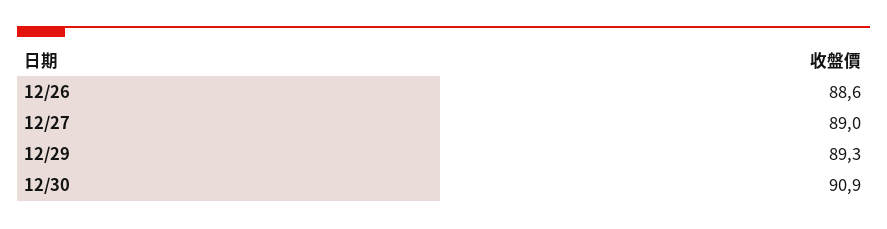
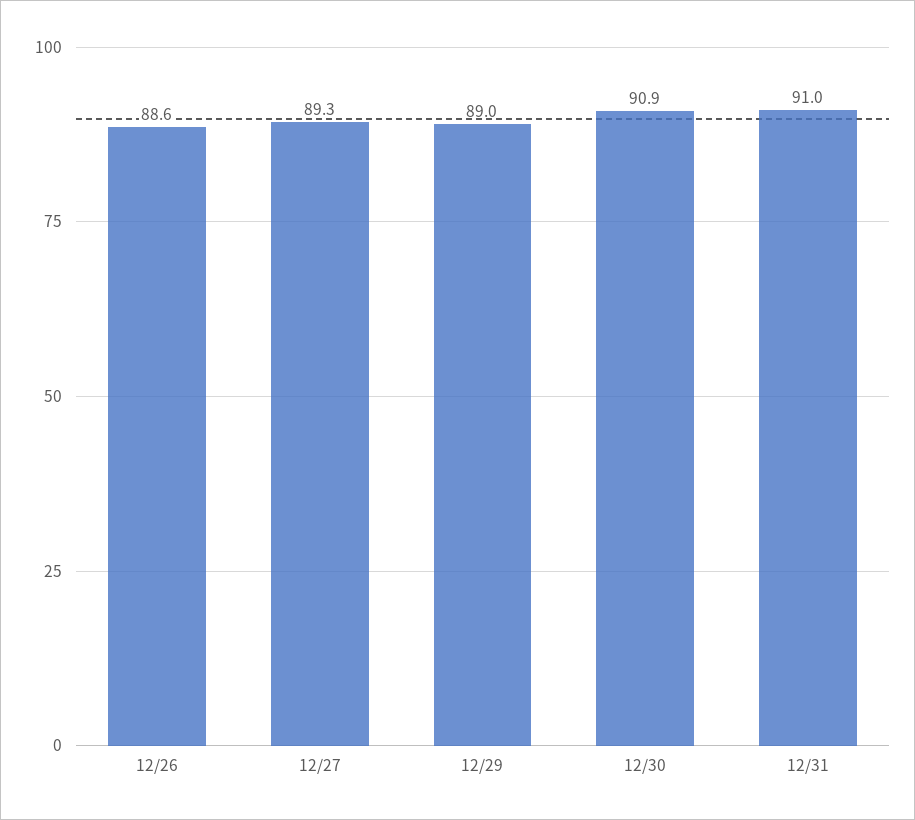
12/27: 89 -> 89.3
12/29: 89.3 -> 89
12/31: none -> 91

